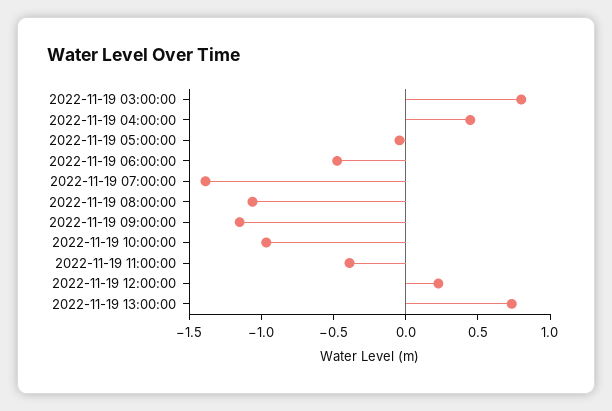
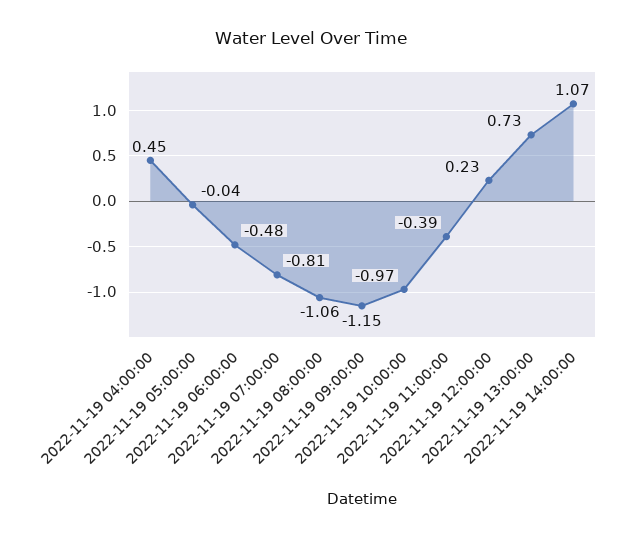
2022-11-19 03:00:00: 0.8 -> none
2022-11-19 07:00:00: -1.4 -> -0.81
2022-11-19 14:00:00: none -> 1.07

